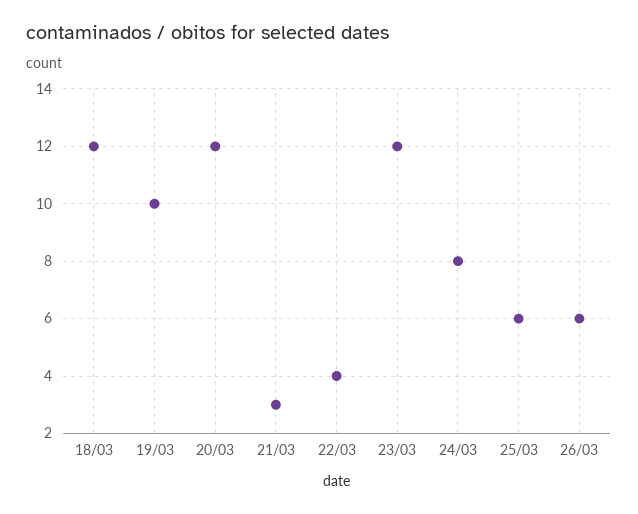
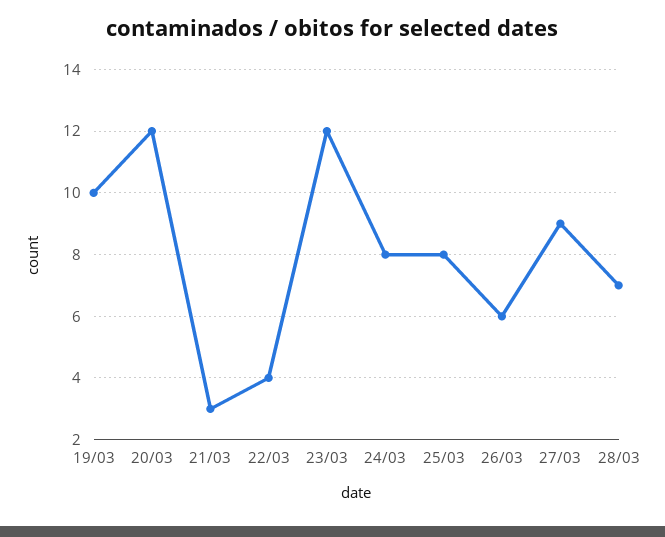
18/03: 12 -> none
25/03: 6 -> 8
27/03: none -> 9
28/03: none -> 7

